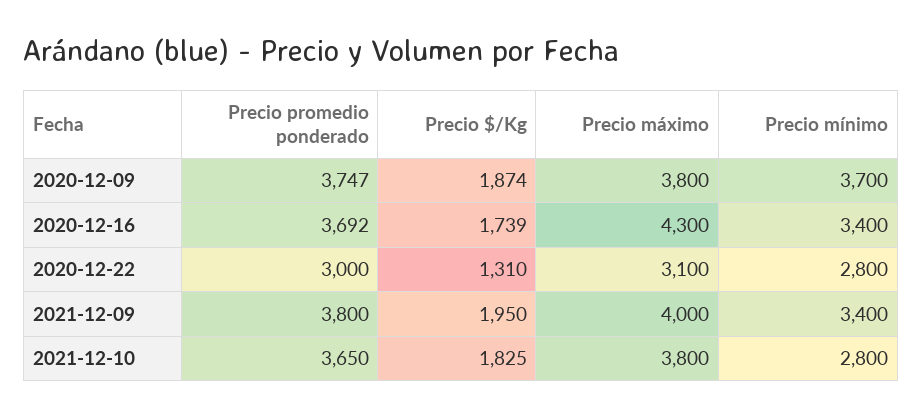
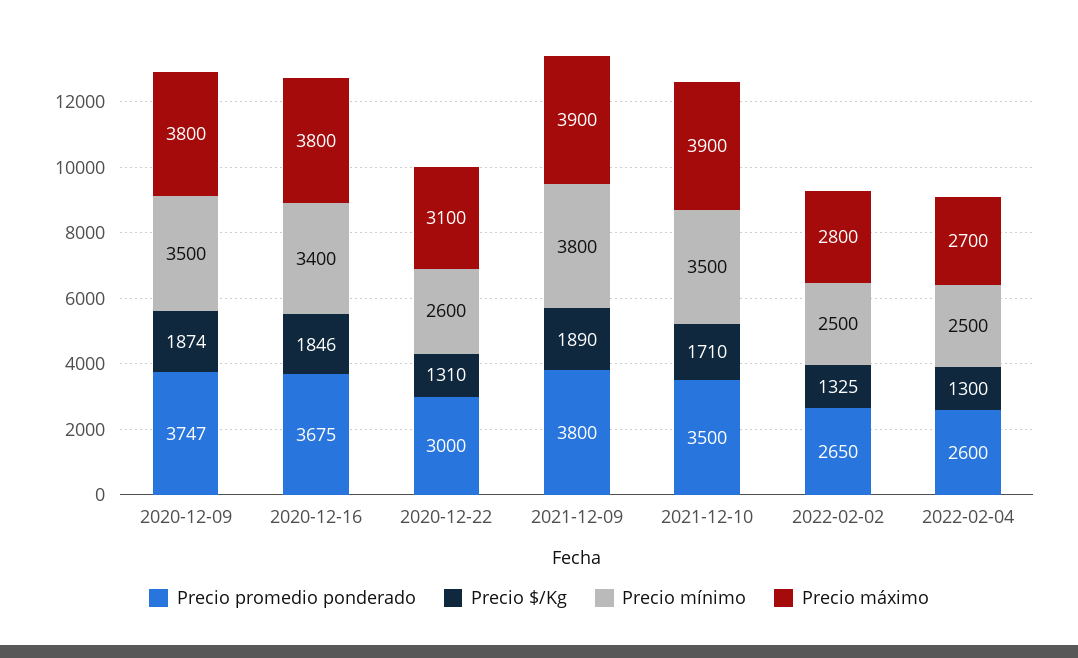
Precio mínimo, 2020-12-09: 3700 -> 3500
Precio promedio ponderado, 2020-12-16: 3692 -> 3675
Precio $/Kg, 2020-12-16: 1739 -> 1846
Precio máximo, 2020-12-16: 4300 -> 3800
Precio mínimo, 2020-12-22: 2800 -> 2600
Precio $/Kg, 2021-12-09: 1950 -> 1890
Precio máximo, 2021-12-09: 4000 -> 3900
Precio mínimo, 2021-12-09: 3400 -> 3800
Precio promedio ponderado, 2021-12-10: 3650 -> 3500
Precio $/Kg, 2021-12-10: 1825 -> 1710
Precio máximo, 2021-12-10: 3800 -> 3900
Precio mínimo, 2021-12-10: 2800 -> 3500
Precio promedio ponderado, 2022-02-02: none -> 2650
Precio $/Kg, 2022-02-02: none -> 1325
Precio mínimo, 2022-02-02: none -> 2500
Precio máximo, 2022-02-02: none -> 2800
Precio promedio ponderado, 2022-02-04: none -> 2600
Precio $/Kg, 2022-02-04: none -> 1300
Precio mínimo, 2022-02-04: none -> 2500
Precio máximo, 2022-02-04: none -> 2700

